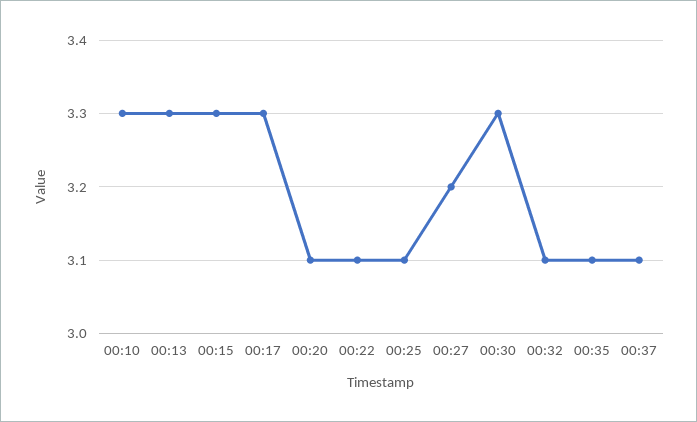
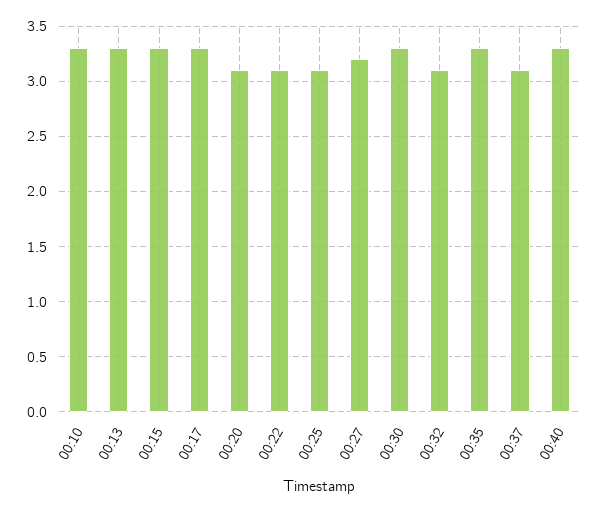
00:35: 3.1 -> 3.3
00:40: none -> 3.3

